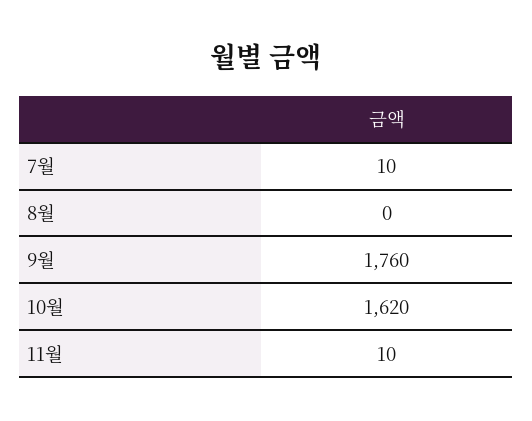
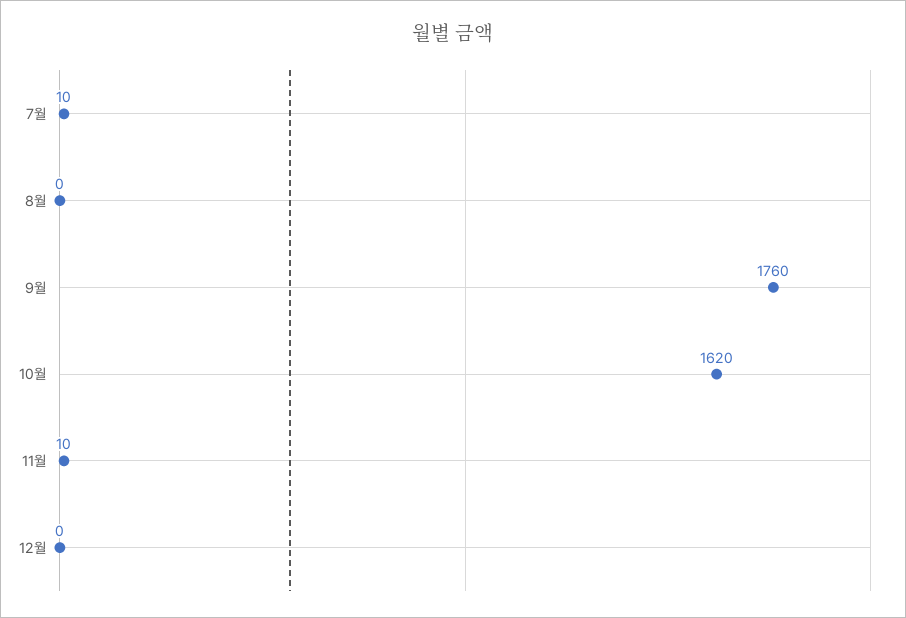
12월: none -> 0

